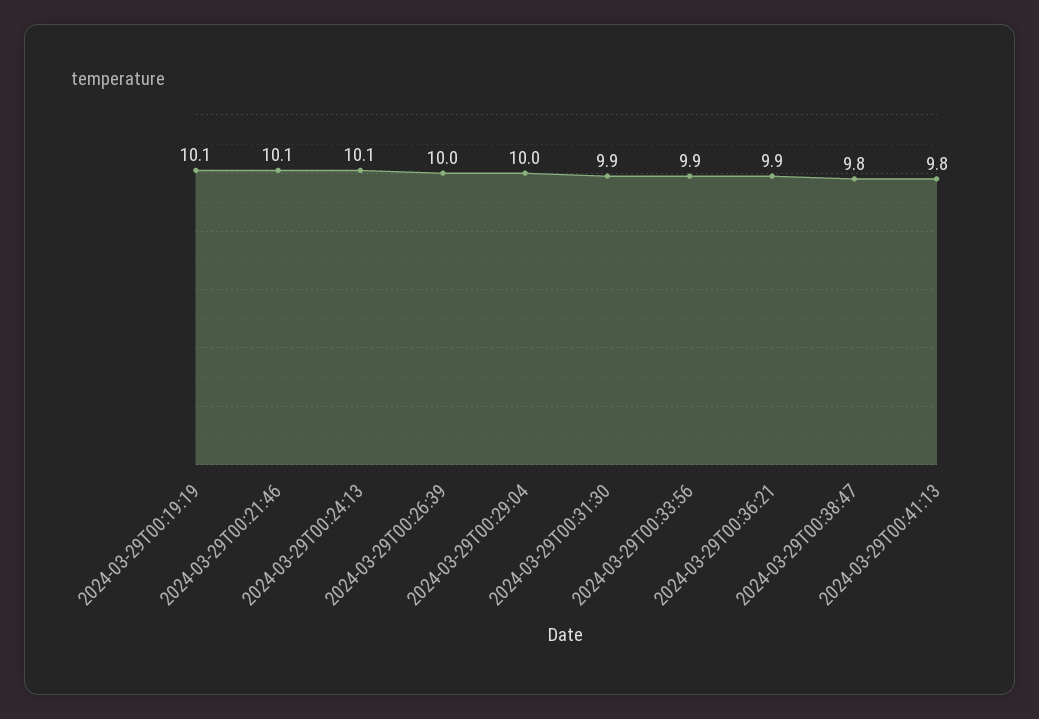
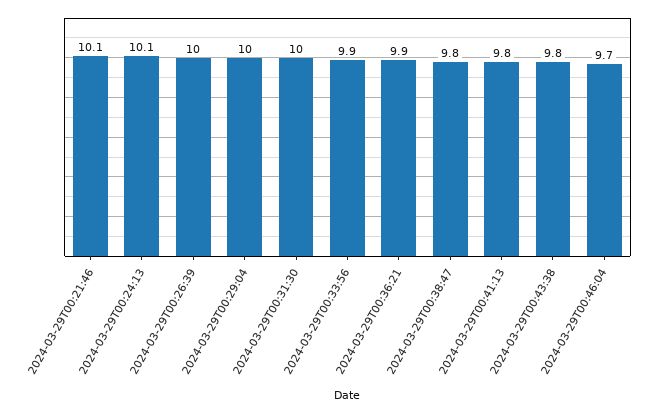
2024-03-29T00:19:19: 10.1 -> none
2024-03-29T00:31:30: 9.9 -> 10
2024-03-29T00:43:38: none -> 9.8
2024-03-29T00:46:04: none -> 9.7

